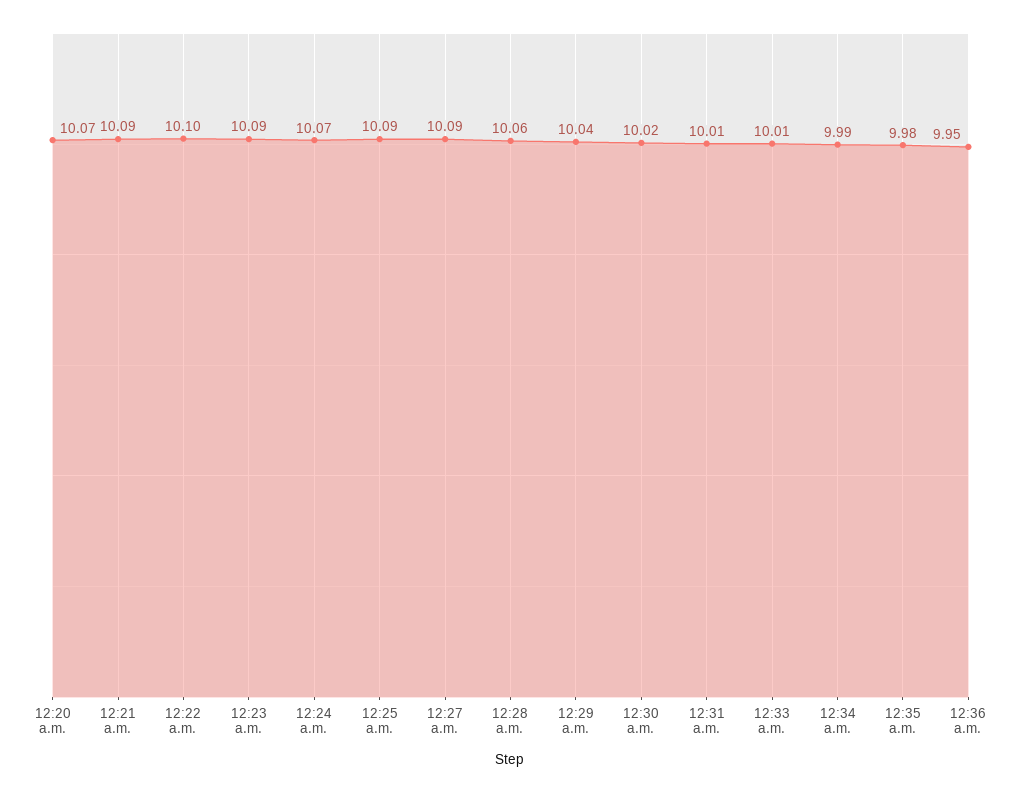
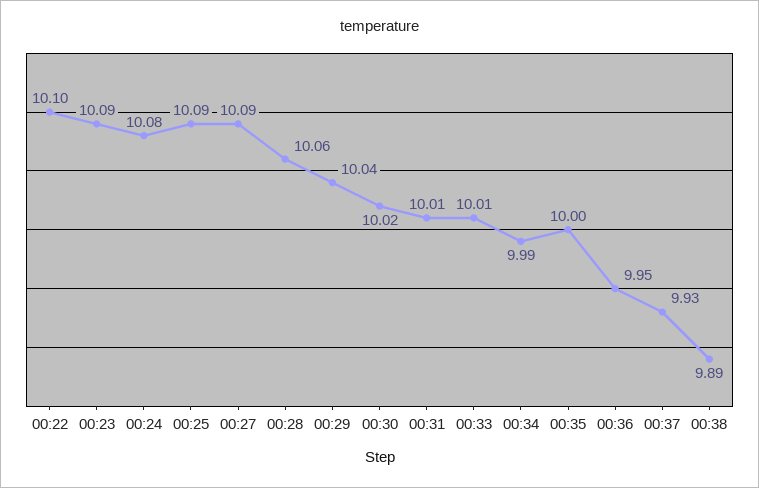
12:20 a.m.: 10.07 -> none
12:21 a.m.: 10.09 -> none
12:24 a.m.: 10.07 -> 10.08
12:35 a.m.: 9.98 -> 10
00:37: none -> 9.93
00:38: none -> 9.89

